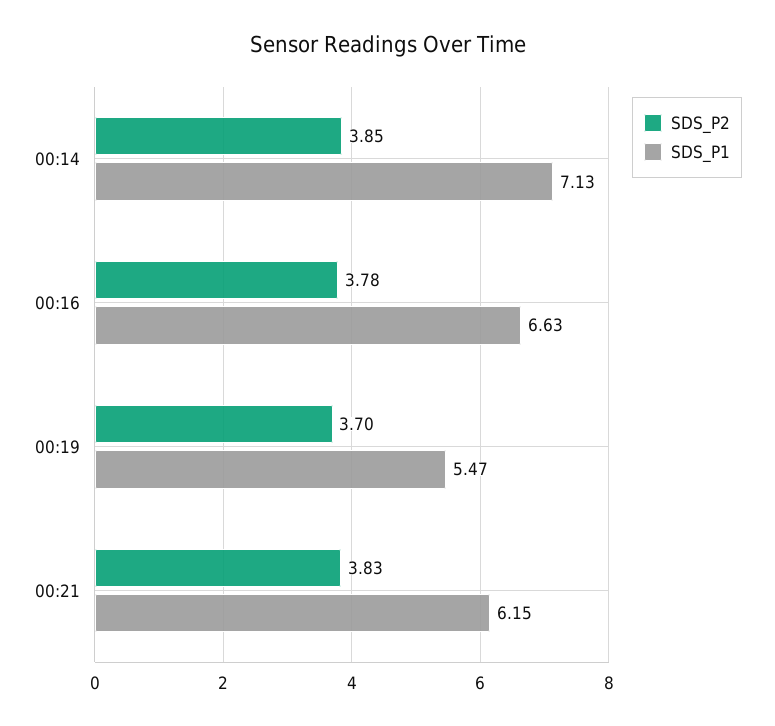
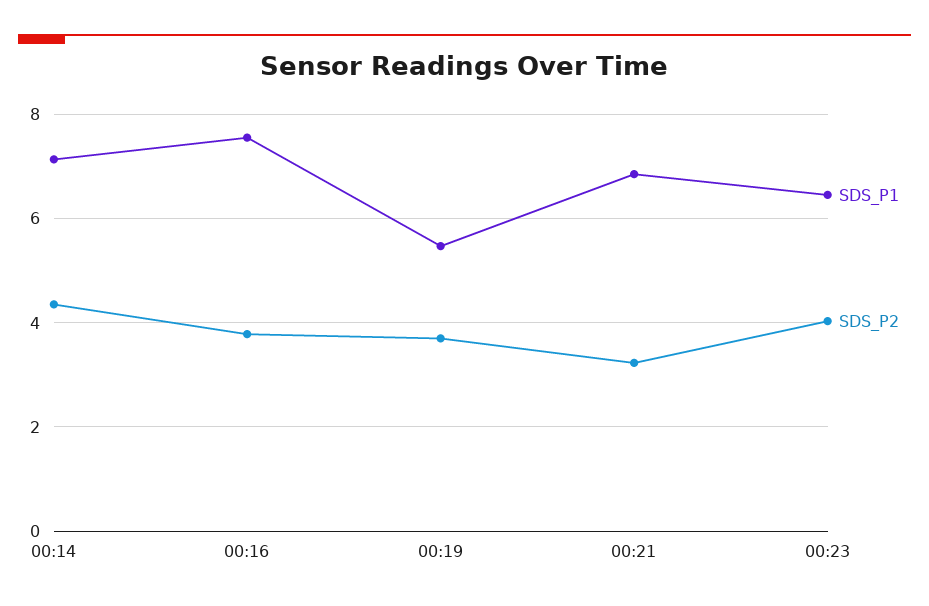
SDS_P2, 00:14: 3.85 -> 4.4
SDS_P1, 00:16: 6.63 -> 7.6
SDS_P2, 00:21: 3.83 -> 3.2
SDS_P1, 00:21: 6.15 -> 6.8
SDS_P1, 00:23: none -> 6.4
SDS_P2, 00:23: none -> 4

